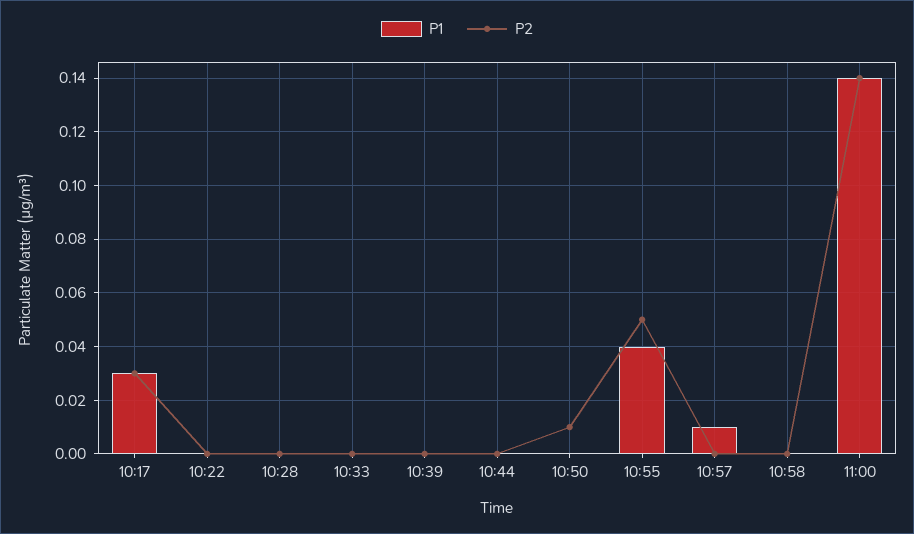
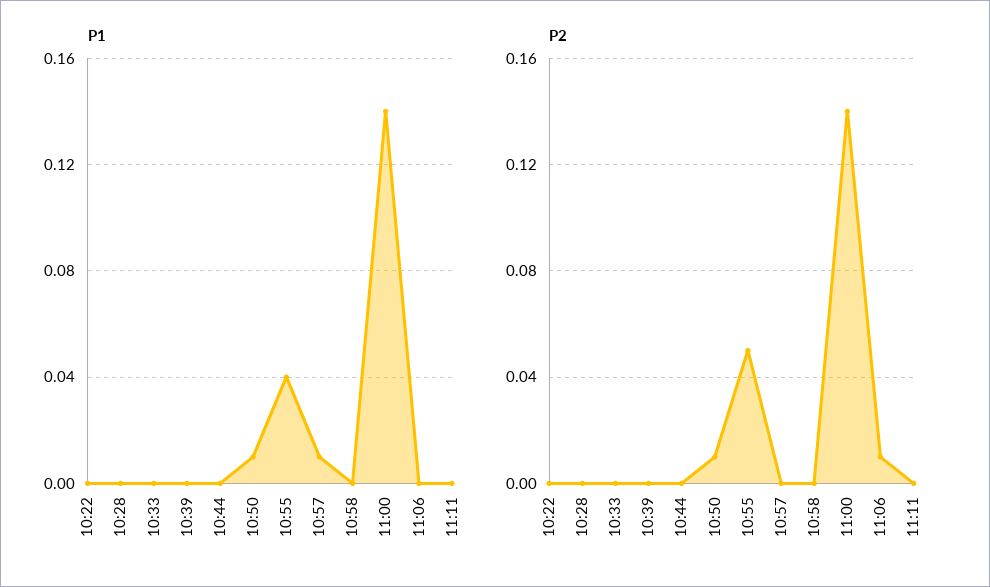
P1, 10:17: 0.03 -> none
P2, 10:17: 0.03 -> none
P1, 10:50: 0 -> 0.01
P1, 11:06: none -> 0
P1, 11:11: none -> 0
P2, 11:06: none -> 0.01
P2, 11:11: none -> 0

